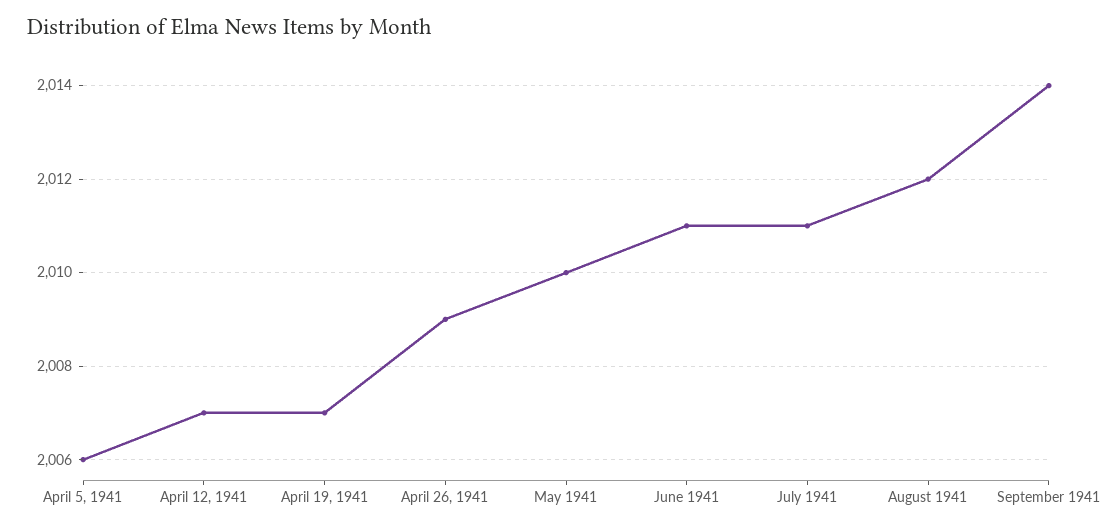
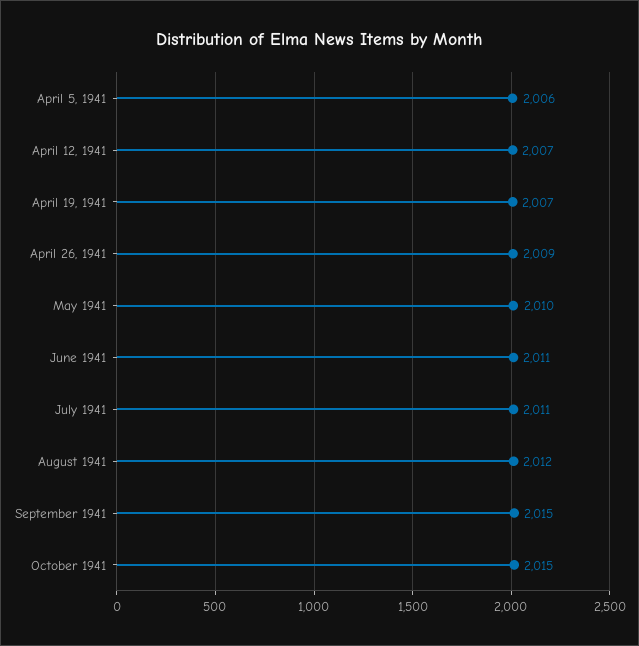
September 1941: 2014 -> 2015
October 1941: none -> 2015

